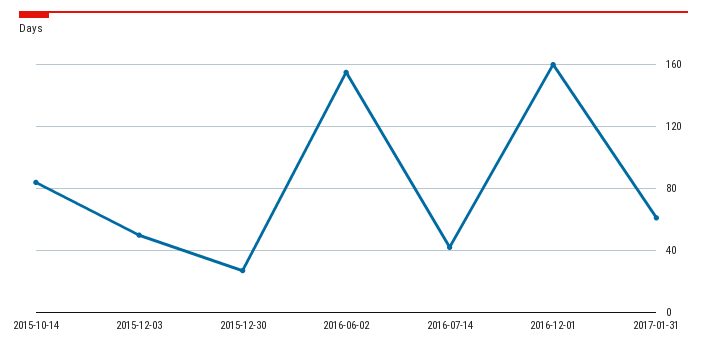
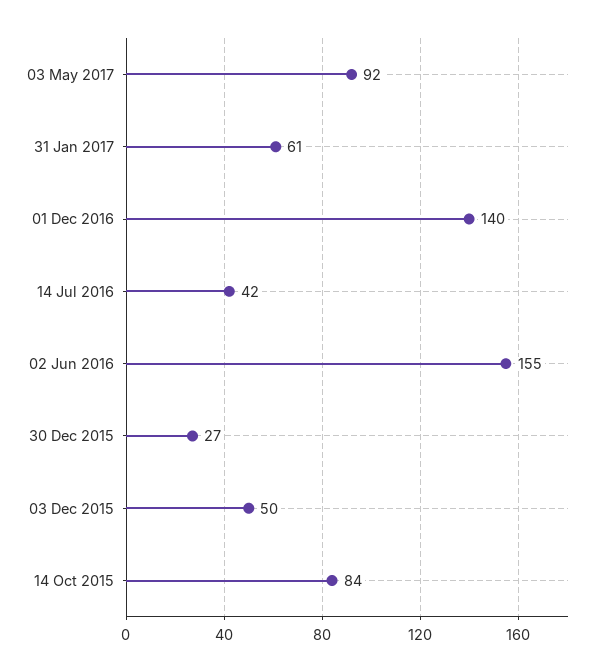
2016-12-01: 160 -> 140
03 May 2017: none -> 92

